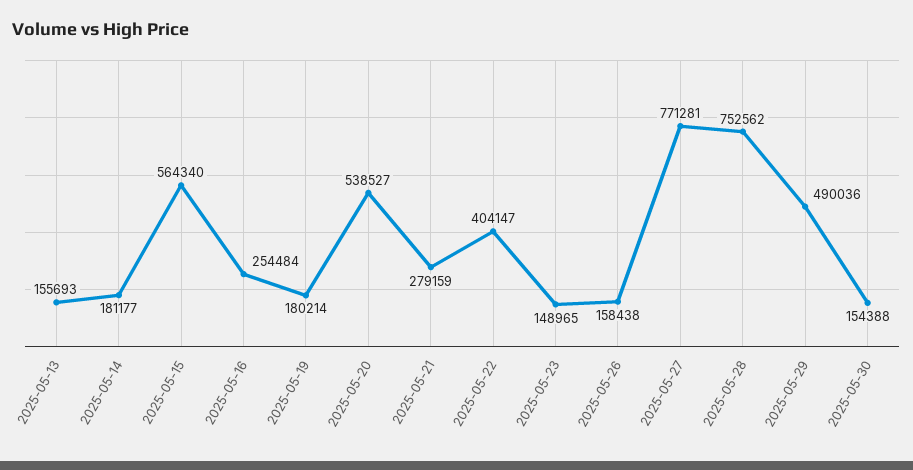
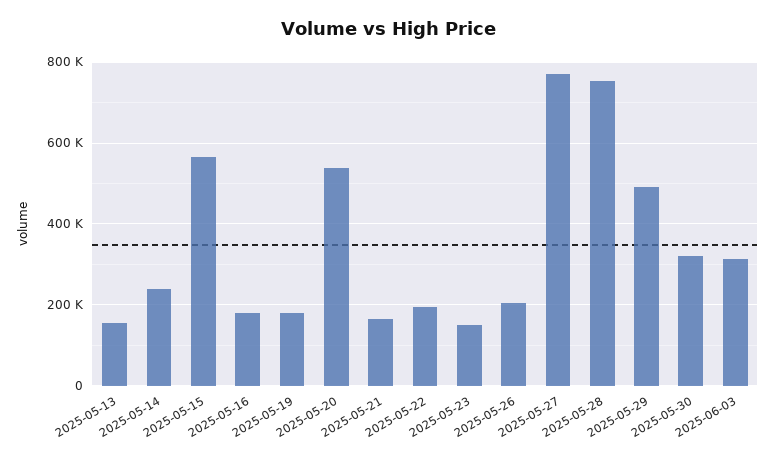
2025-05-14: 181177 -> 240000
2025-05-16: 254484 -> 180000
2025-05-21: 279159 -> 160000
2025-05-22: 404147 -> 200000
2025-05-26: 158438 -> 200000
2025-05-30: 154388 -> 320000
2025-06-03: none -> 320000

